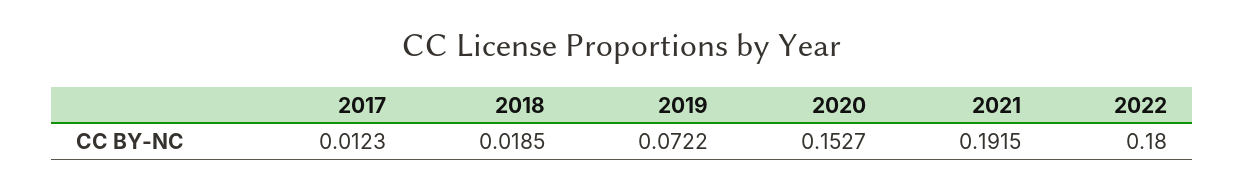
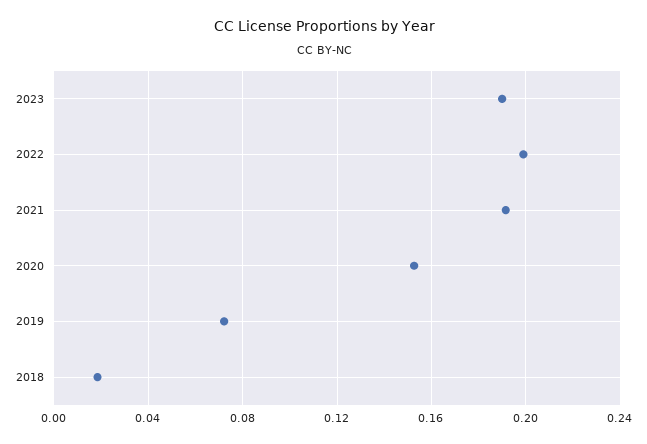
2017: 0.0123 -> none
2022: 0.18 -> 0.2
2023: none -> 0.19

